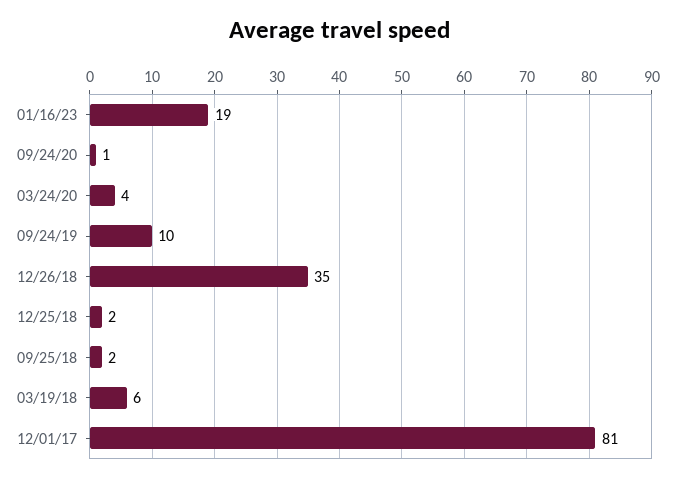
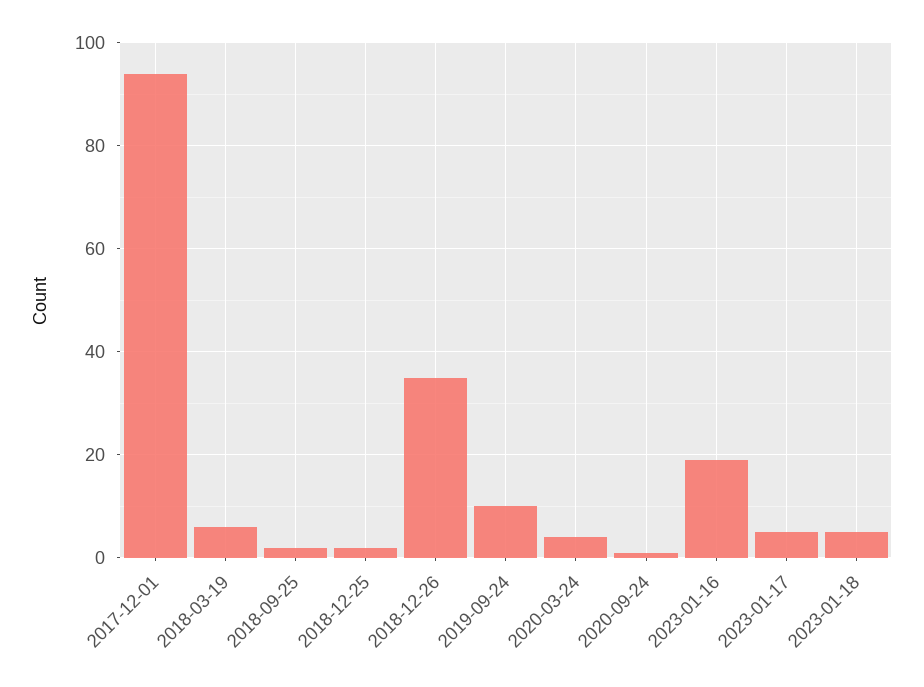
12/01/17: 81 -> 95
2023-01-17: none -> 5
2023-01-18: none -> 5

